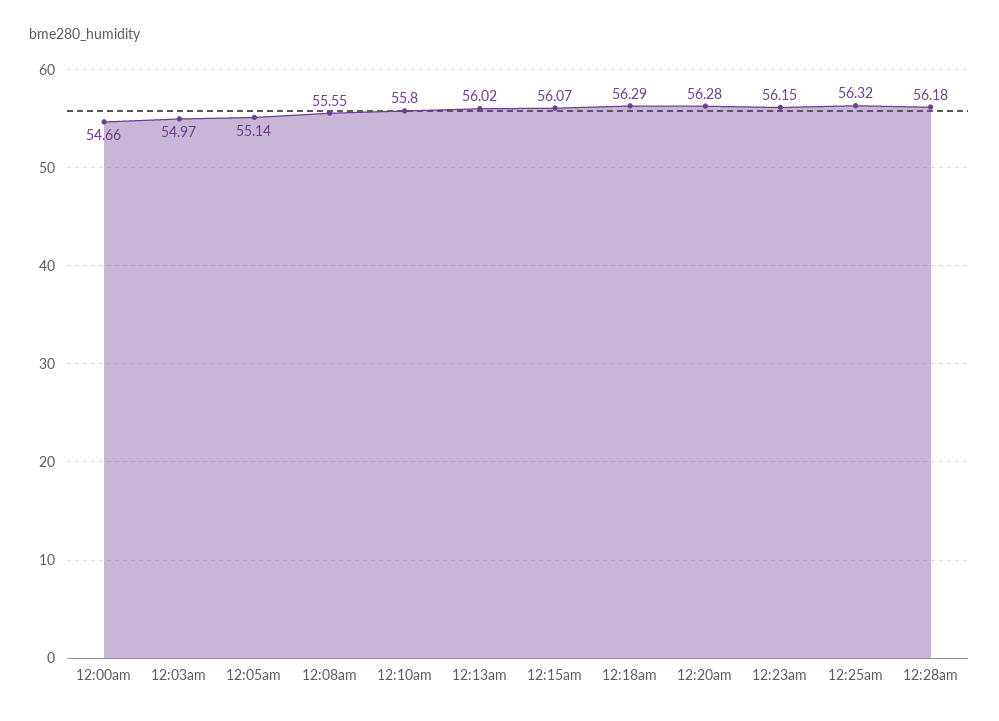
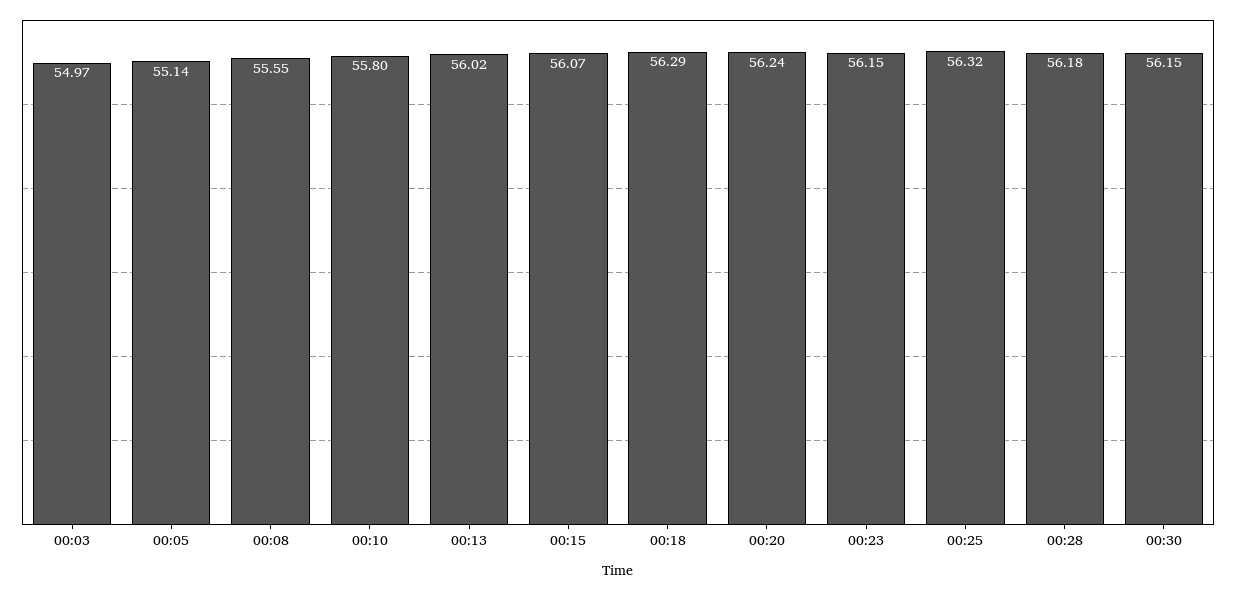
12:00am: 54.66 -> none
12:20am: 56.28 -> 56.24
00:30: none -> 56.15

